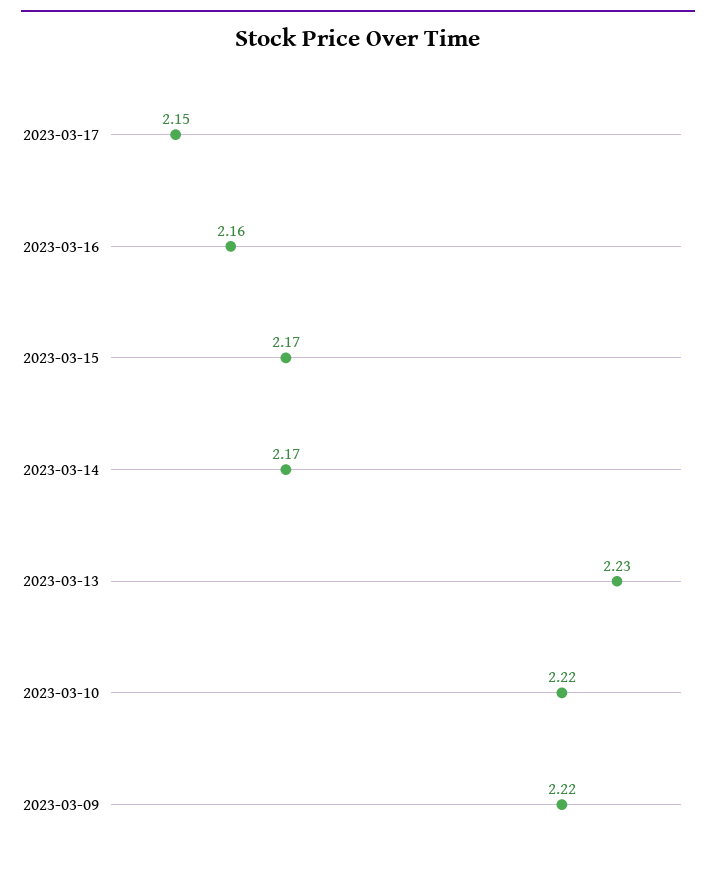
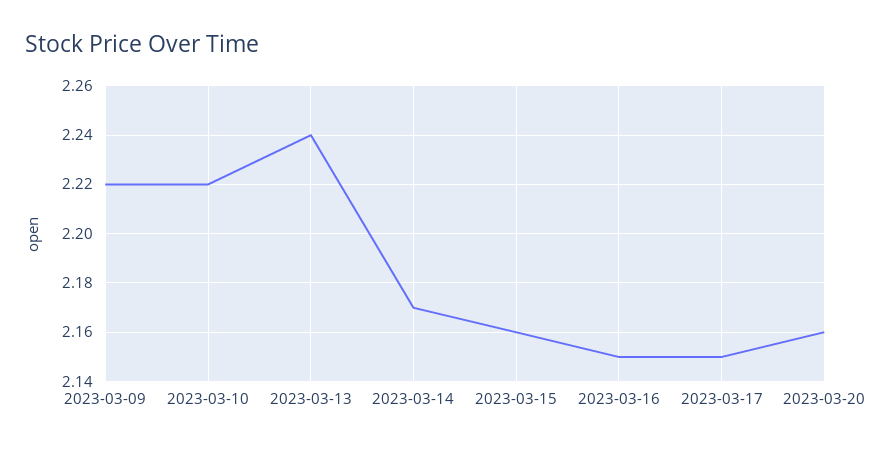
2023-03-16: 2.16 -> 2.15
2023-03-15: 2.17 -> 2.16
2023-03-13: 2.23 -> 2.24
2023-03-20: none -> 2.16

